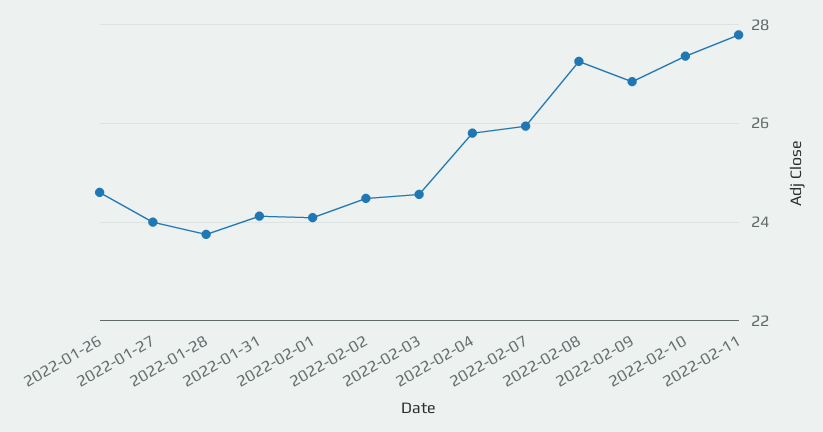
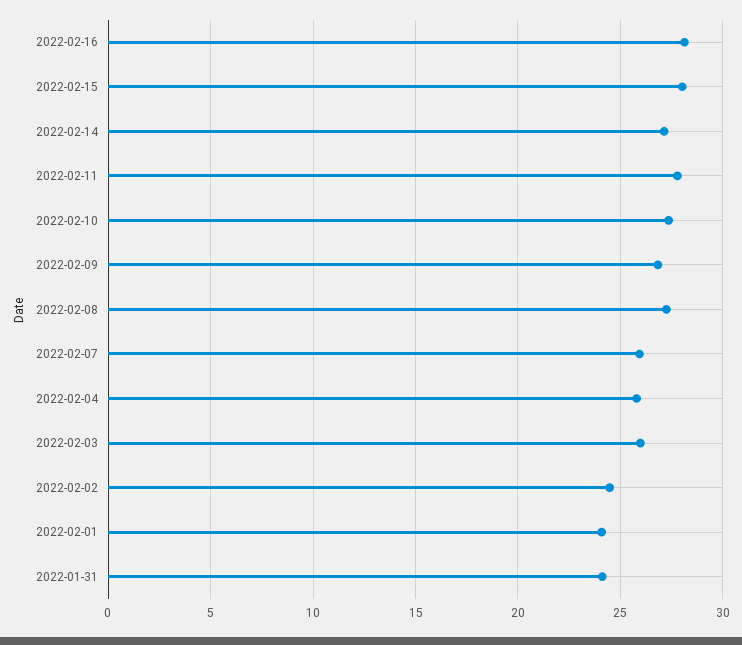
2022-01-26: 24.6 -> none
2022-01-27: 24 -> none
2022-01-28: 23.8 -> none
2022-02-03: 24.6 -> 26
2022-02-16: none -> 28
2022-02-15: none -> 28
2022-02-14: none -> 27

